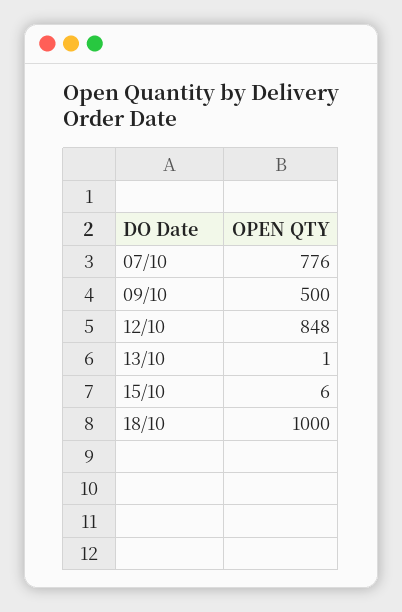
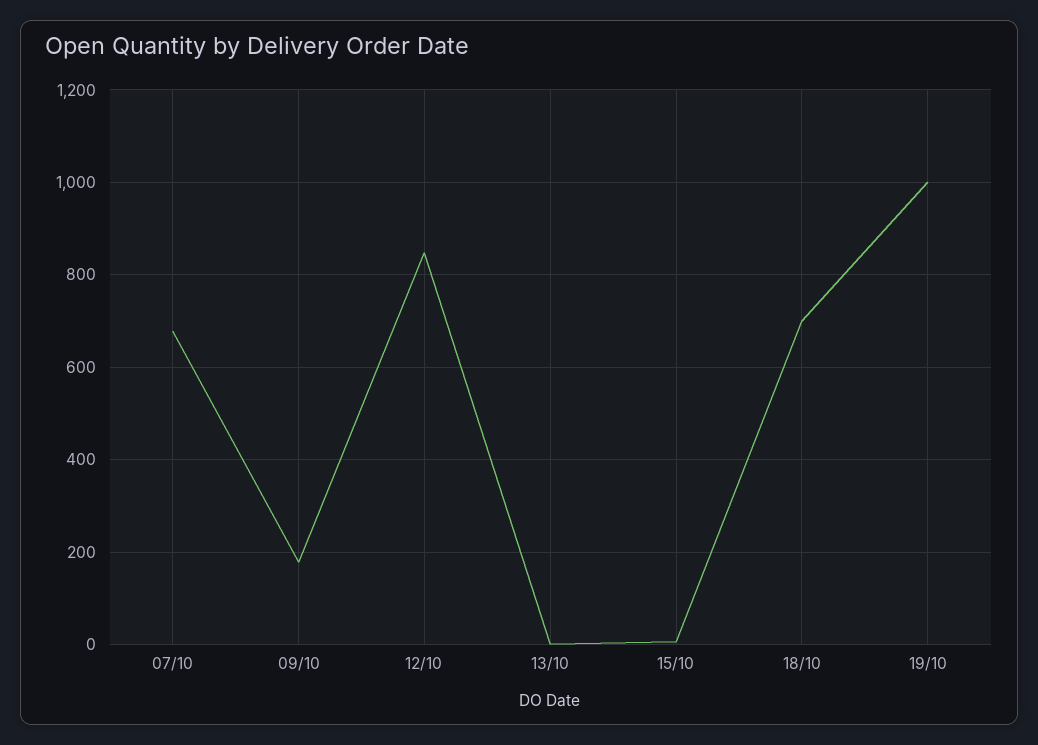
07/10: 776 -> 680
09/10: 500 -> 180
18/10: 1000 -> 700
19/10: none -> 1000

